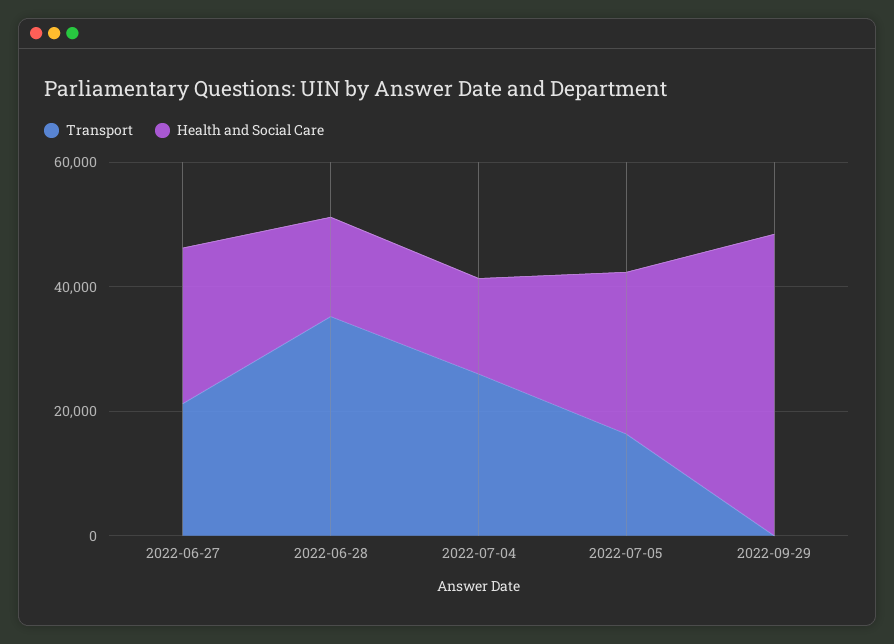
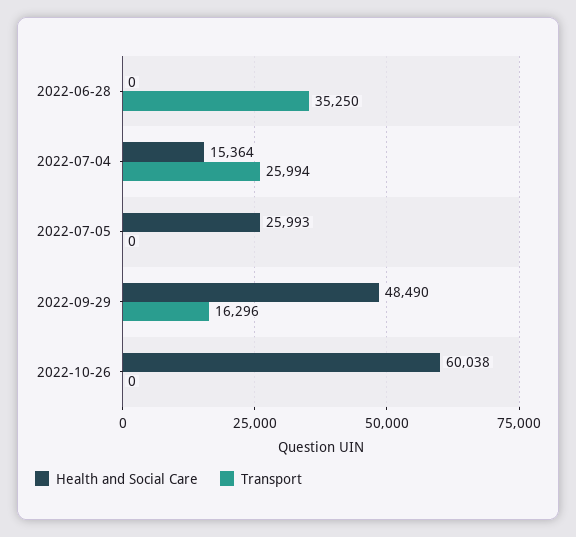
Transport, 2022-06-27: 20000 -> none
Health and Social Care, 2022-06-27: 25000 -> none
Health and Social Care, 2022-06-28: 15000 -> 0
Transport, 2022-07-05: 15000 -> 0
Transport, 2022-09-29: 0 -> 16296
Health and Social Care, 2022-10-26: none -> 60038
Transport, 2022-10-26: none -> 0

